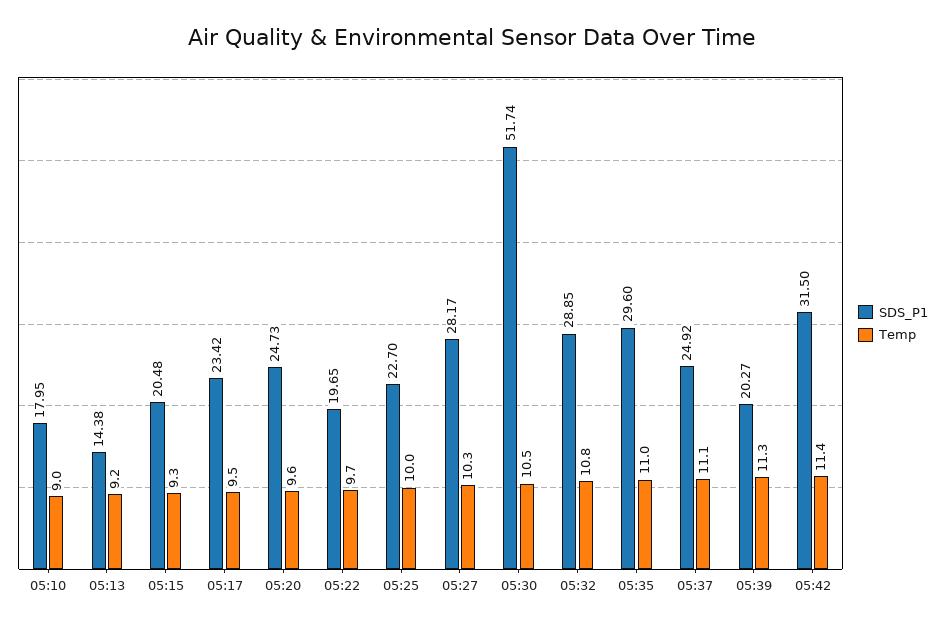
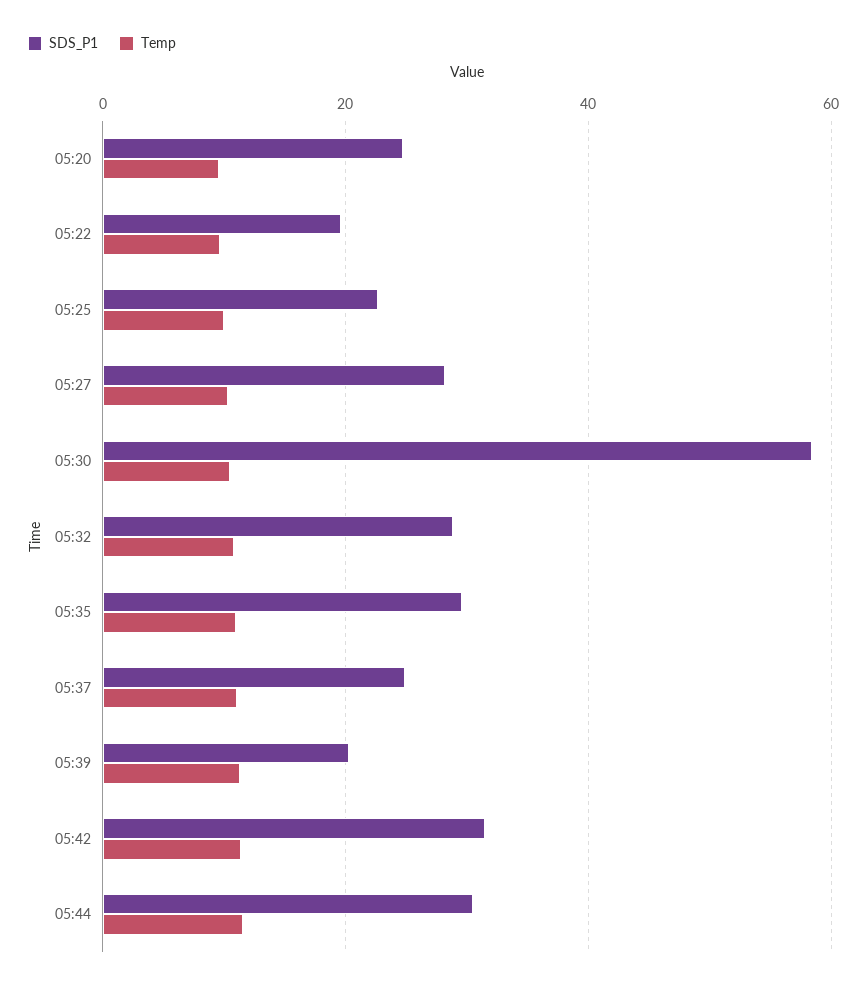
SDS_P1, 05:10: 17.95 -> none
Temp, 05:10: 9 -> none
SDS_P1, 05:13: 14.38 -> none
Temp, 05:13: 9.2 -> none
SDS_P1, 05:15: 20.48 -> none
Temp, 05:15: 9.3 -> none
SDS_P1, 05:17: 23.42 -> none
Temp, 05:17: 9.5 -> none
SDS_P1, 05:30: 51.74 -> 58
SDS_P1, 05:44: none -> 30
Temp, 05:44: none -> 12

